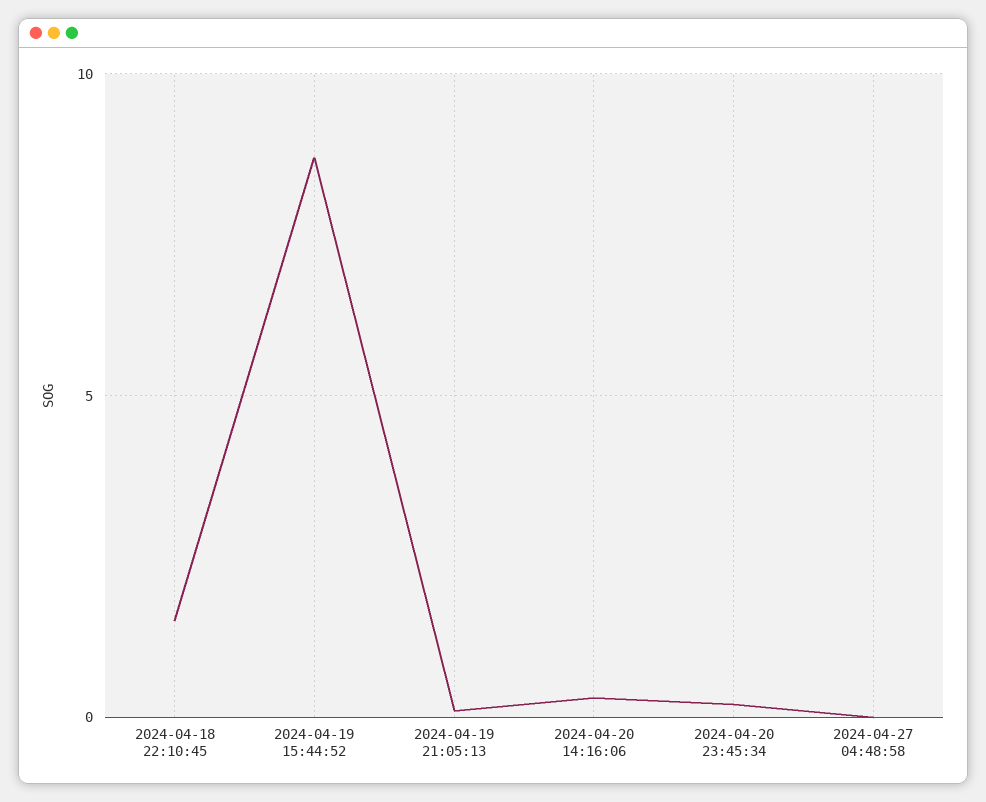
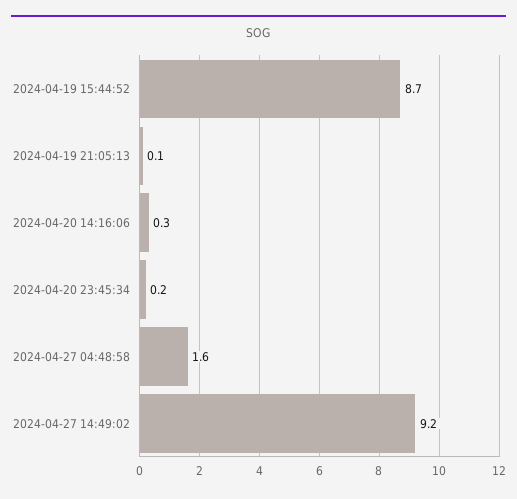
2024-04-18 22:10:45: 1.5 -> none
2024-04-27 04:48:58: 0 -> 1.6
2024-04-27 14:49:02: none -> 9.2

